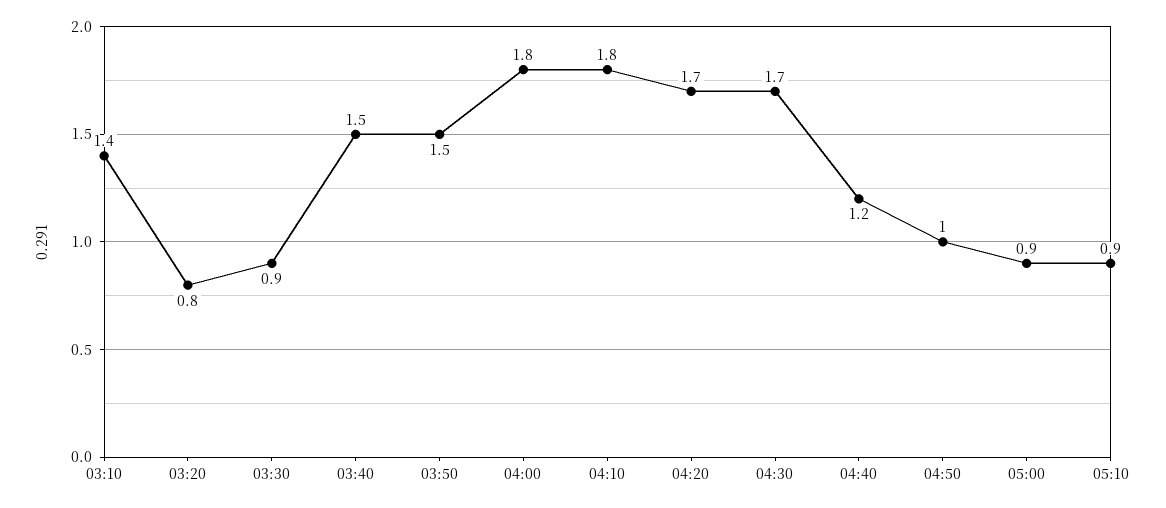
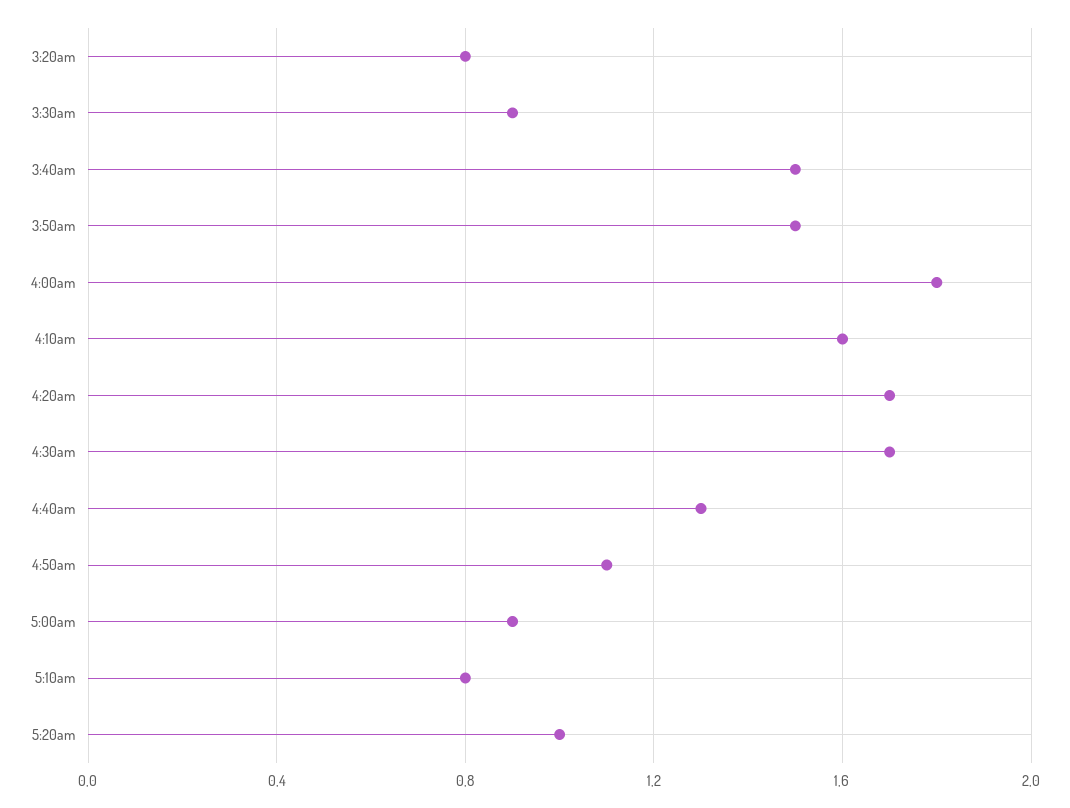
03:10: 1.4 -> none
04:10: 1.8 -> 1.6
04:40: 1.2 -> 1.3
04:50: 1 -> 1.1
05:10: 0.9 -> 0.8
5:20am: none -> 1

